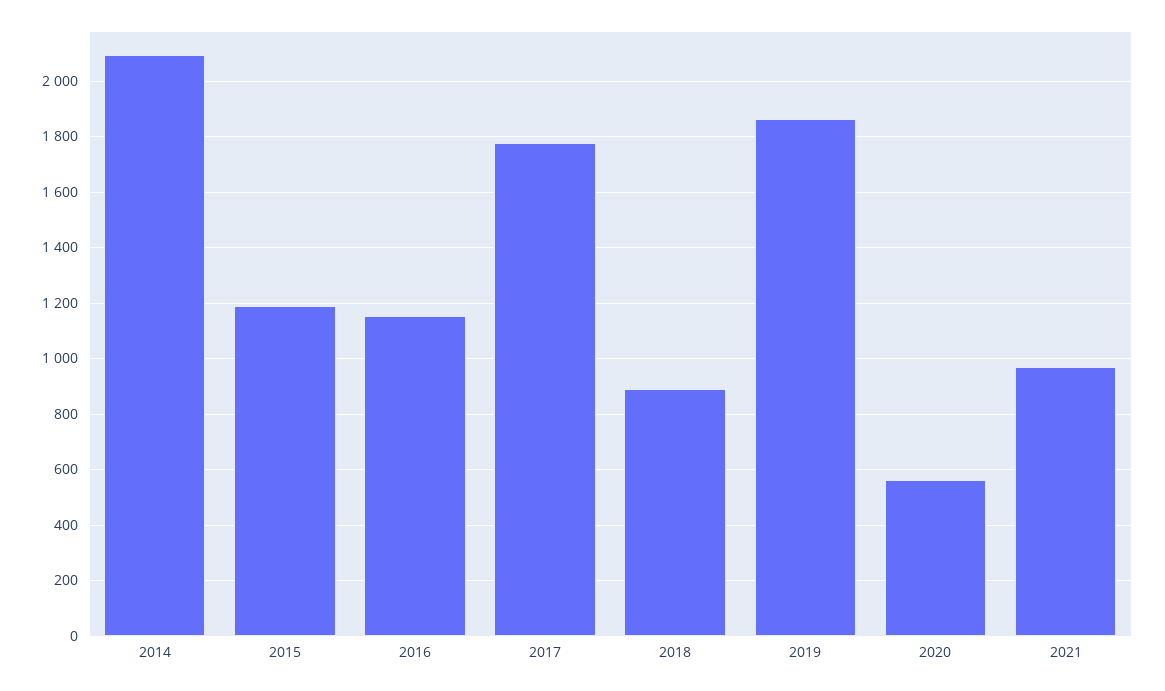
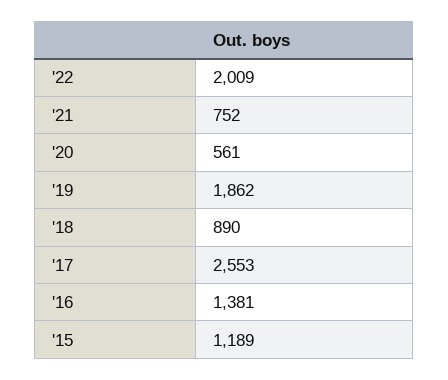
2014: 2100 -> none
2016: 1150 -> 1381
2017: 1775 -> 2553
2021: 975 -> 752
'22: none -> 2009

